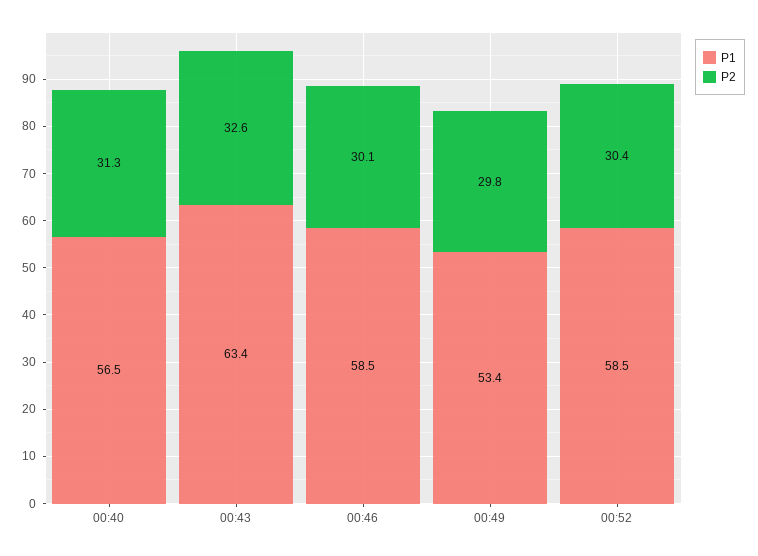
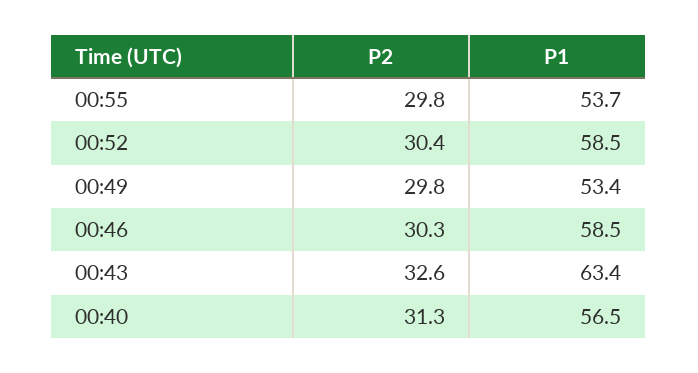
P2, 00:46: 30.1 -> 30.3
P2, 00:55: none -> 29.8
P1, 00:55: none -> 53.7

